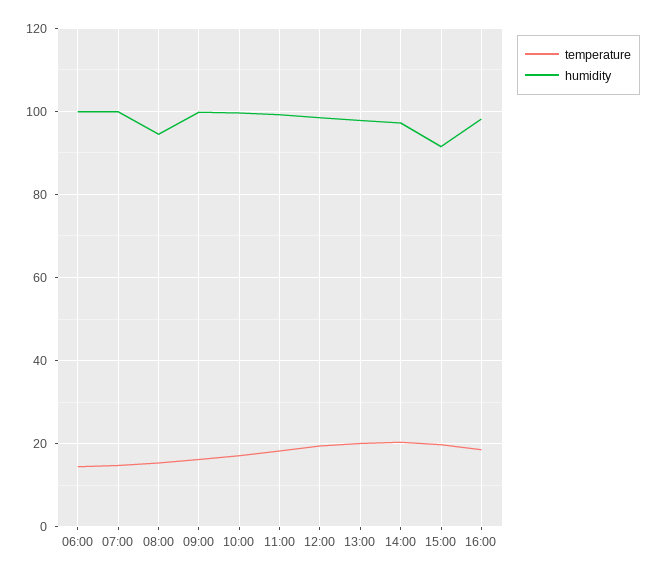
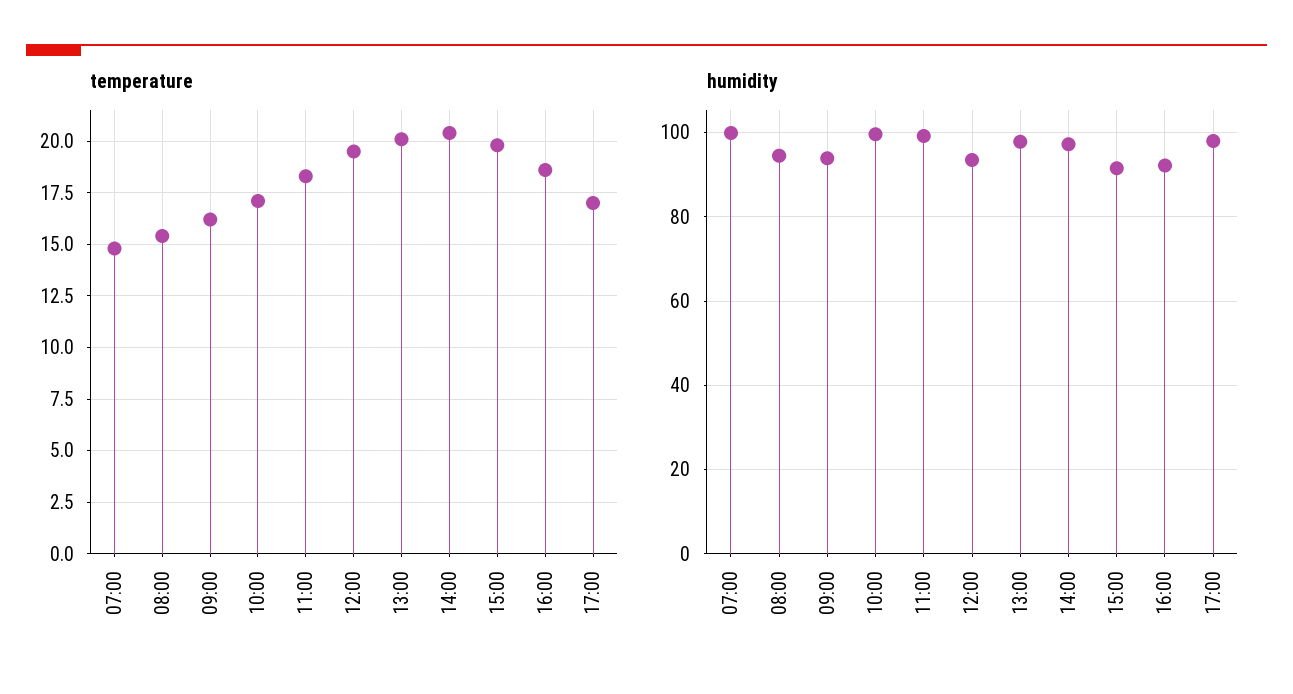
temperature, 06:00: 14 -> none
humidity, 06:00: 100 -> none
humidity, 09:00: 100 -> 94
humidity, 12:00: 98 -> 94
humidity, 16:00: 98 -> 92
temperature, 17:00: none -> 17
humidity, 17:00: none -> 98

